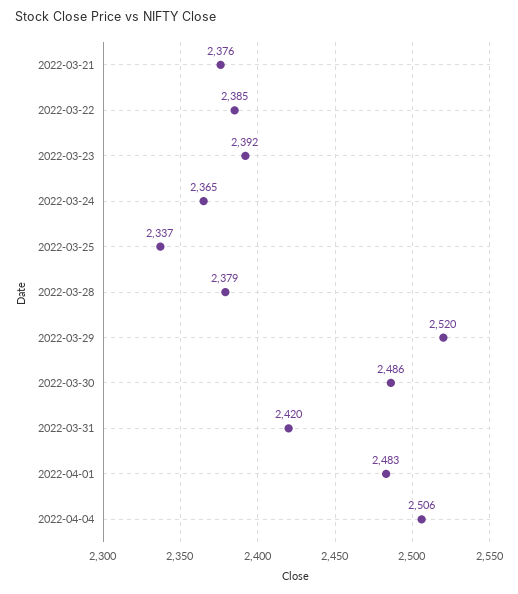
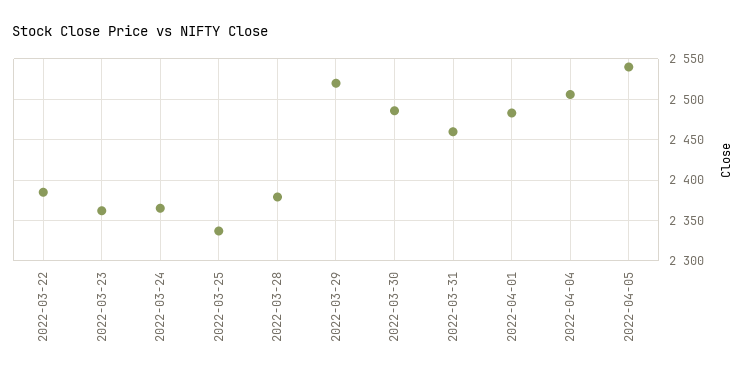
2022-03-21: 2376 -> none
2022-03-23: 2392 -> 2360
2022-03-31: 2420 -> 2460
2022-04-05: none -> 2540

